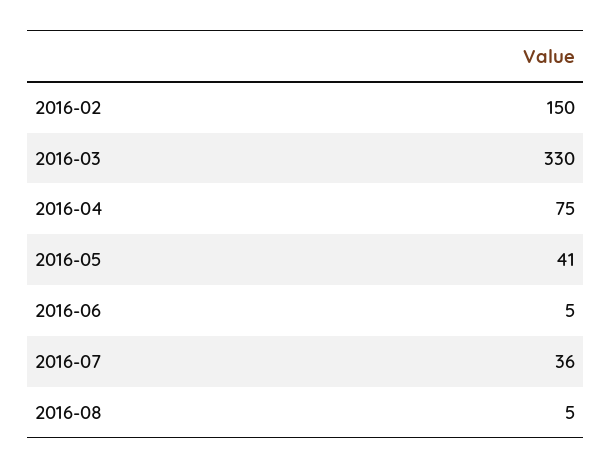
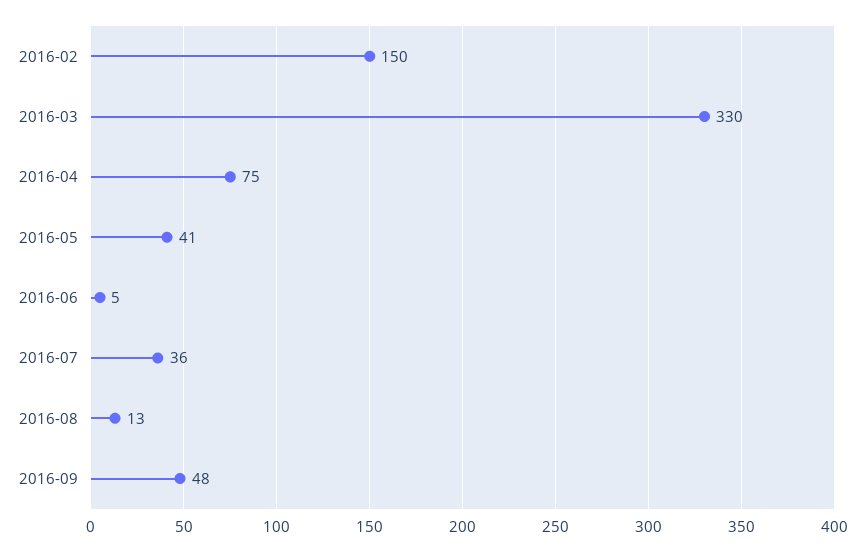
2016-08: 5 -> 13
2016-09: none -> 48

